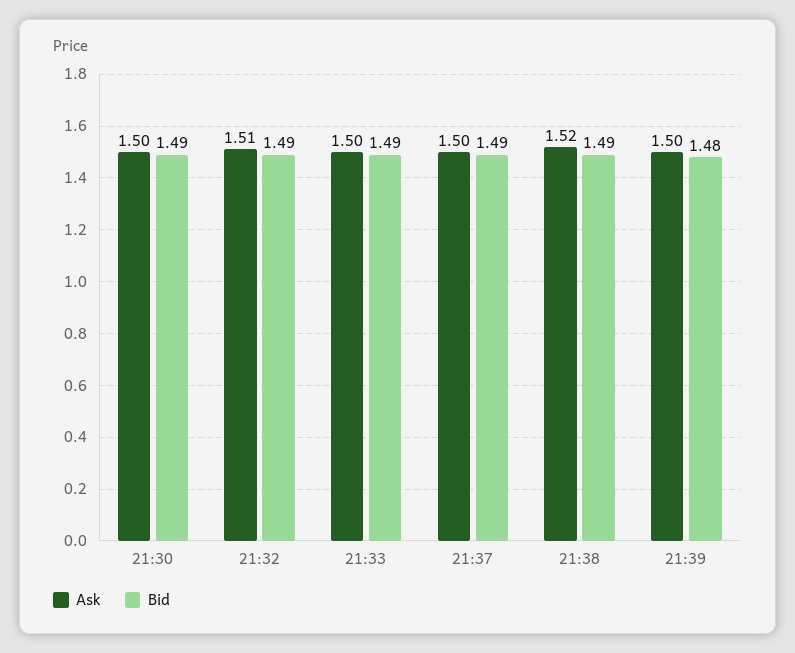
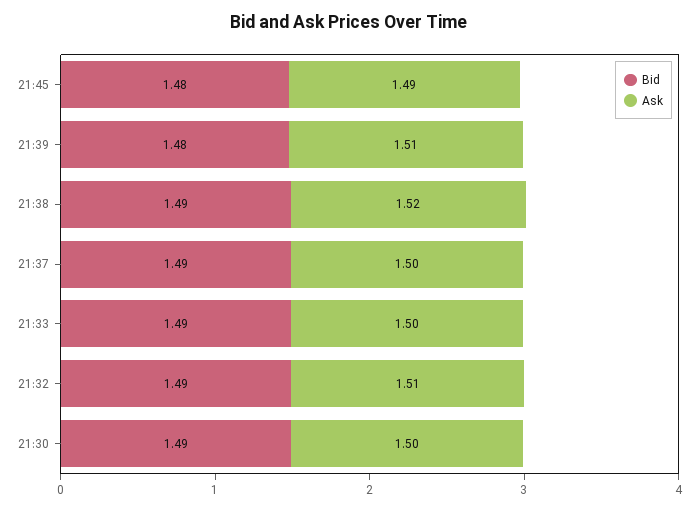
Ask, 21:39: 1.5 -> 1.51
Bid, 21:45: none -> 1.48
Ask, 21:45: none -> 1.49

